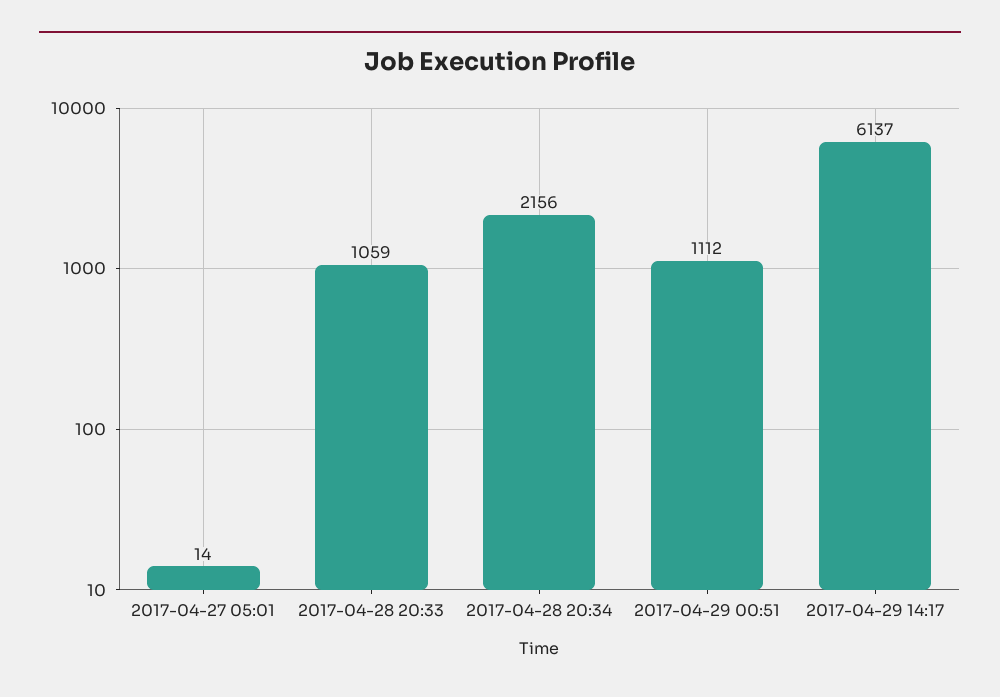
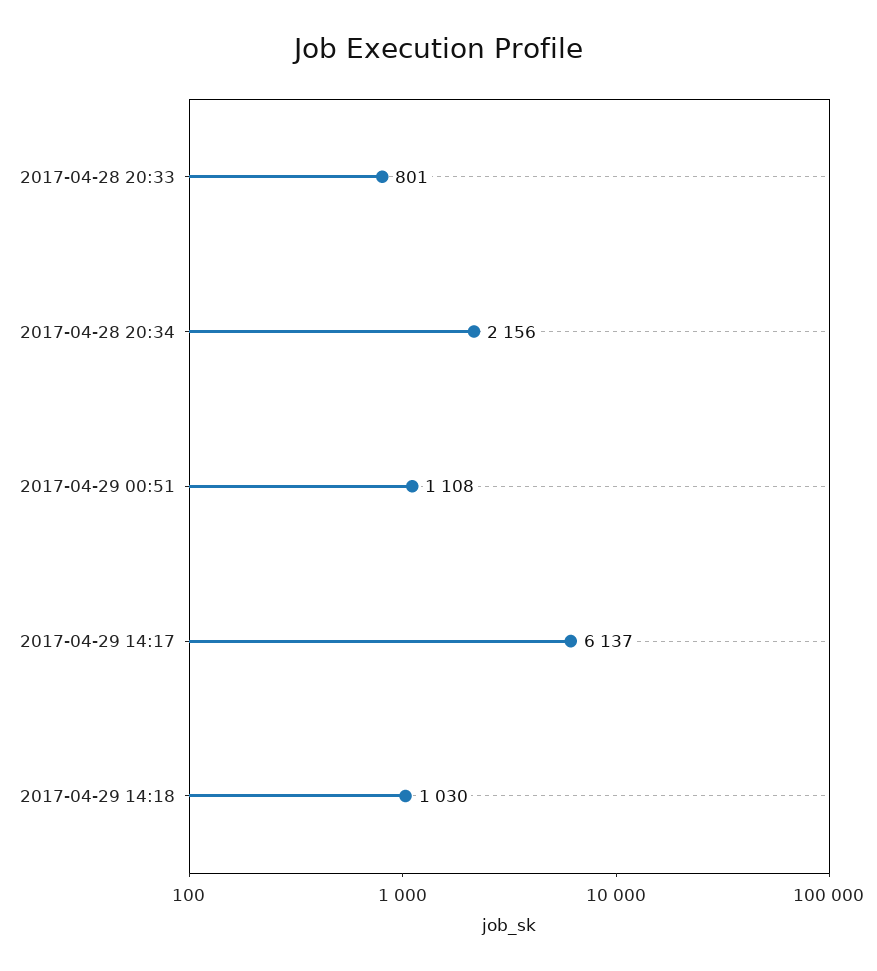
2017-04-27 05:01: 14 -> none
2017-04-28 20:33: 1059 -> 801
2017-04-29 00:51: 1112 -> 1108
2017-04-29 14:18: none -> 1030

